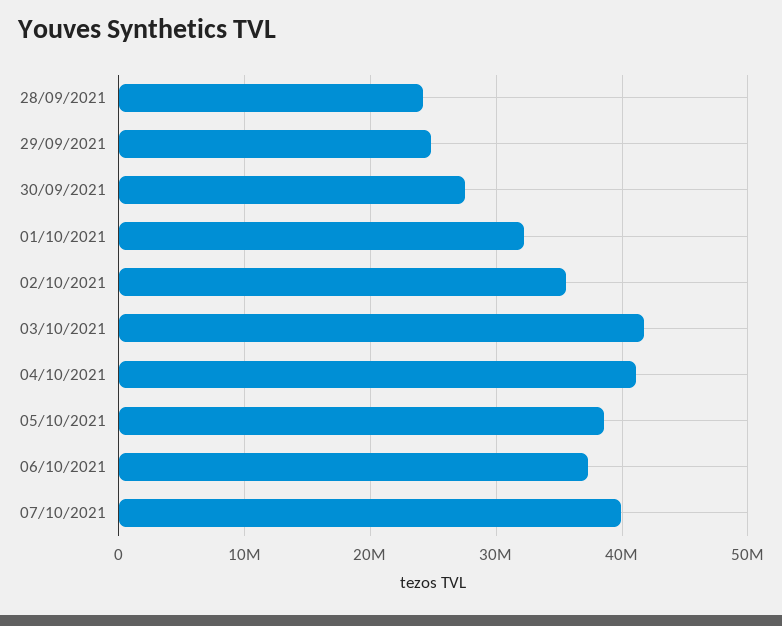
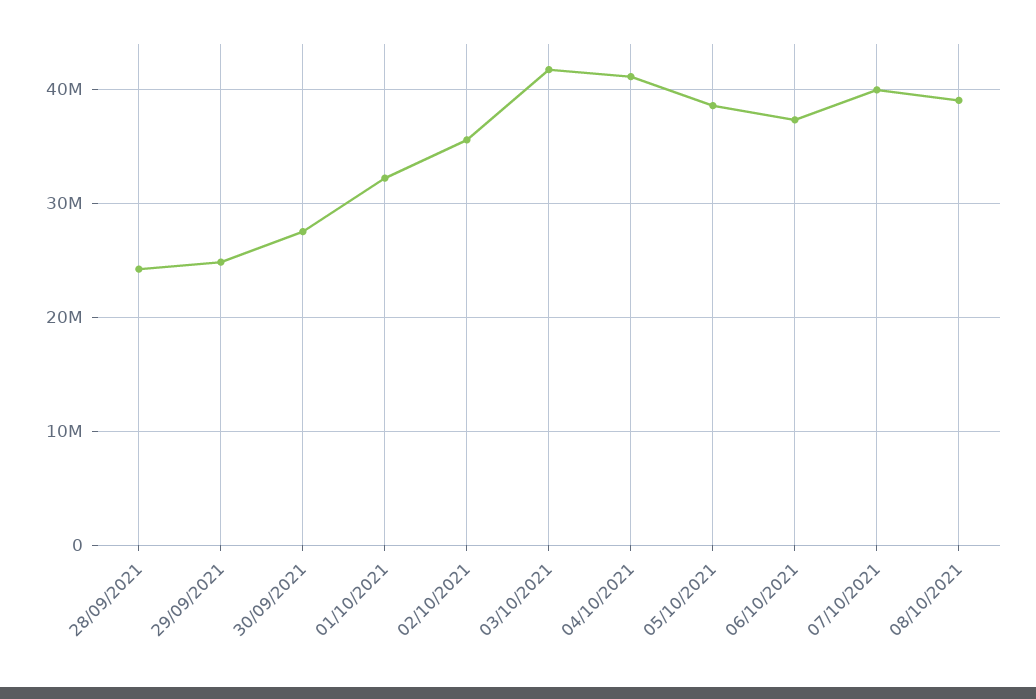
08/10/2021: none -> 39000000

